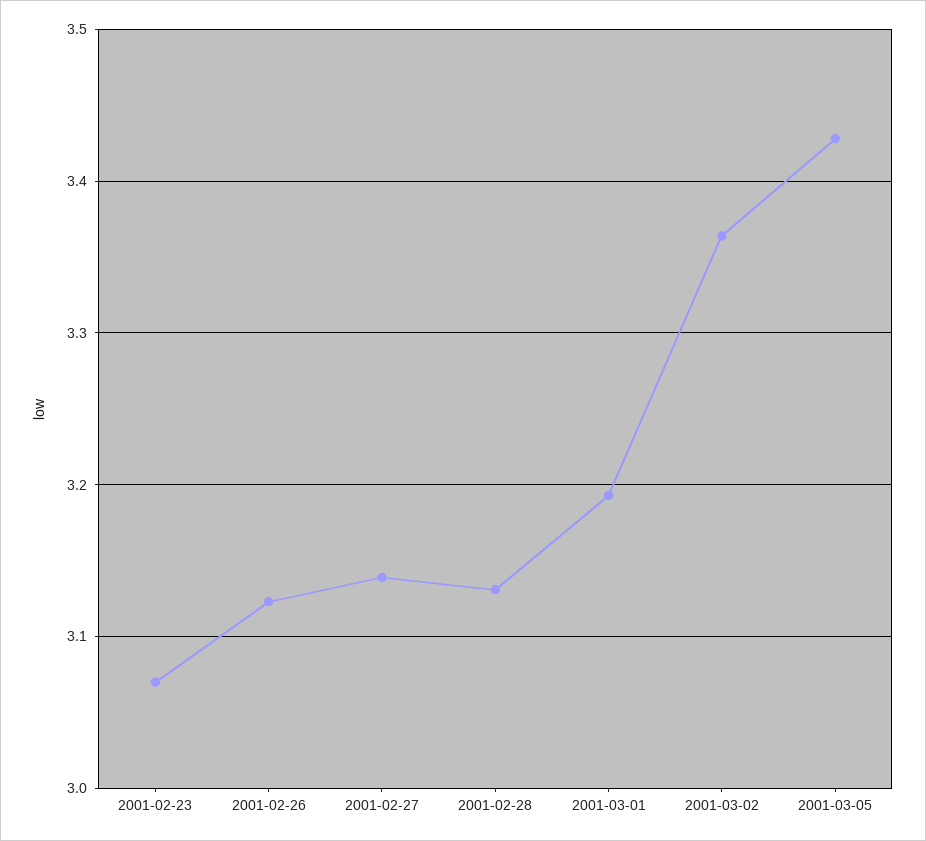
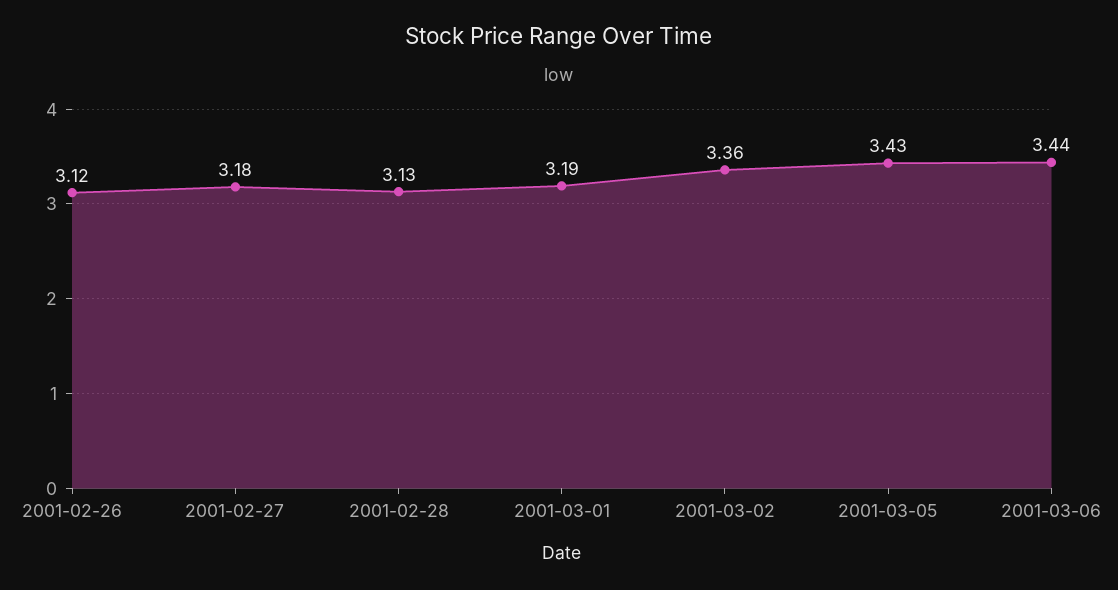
2001-02-23: 3.07 -> none
2001-02-27: 3.14 -> 3.18
2001-03-06: none -> 3.44

